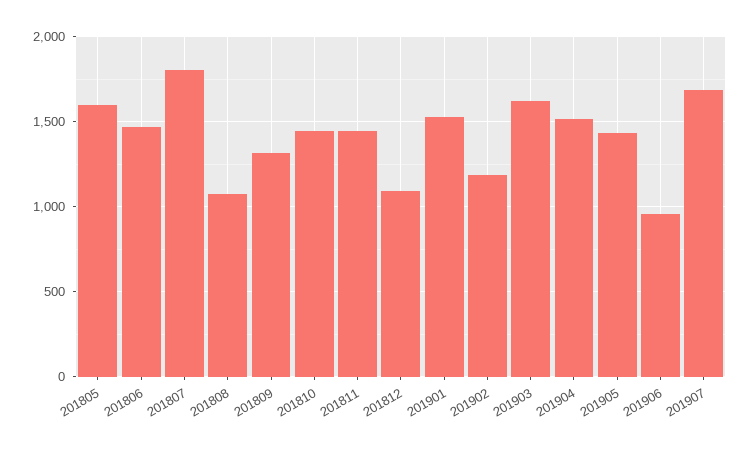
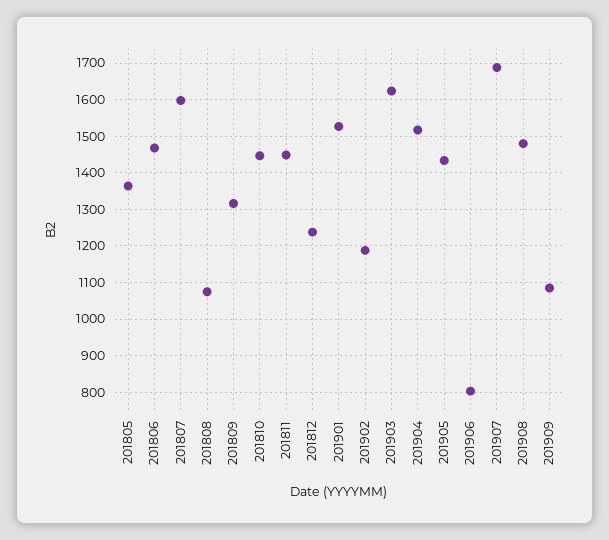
201805: 1600 -> 1360
201807: 1800 -> 1600
201812: 1100 -> 1240
201906: 950 -> 800
201908: none -> 1480
201909: none -> 1080

